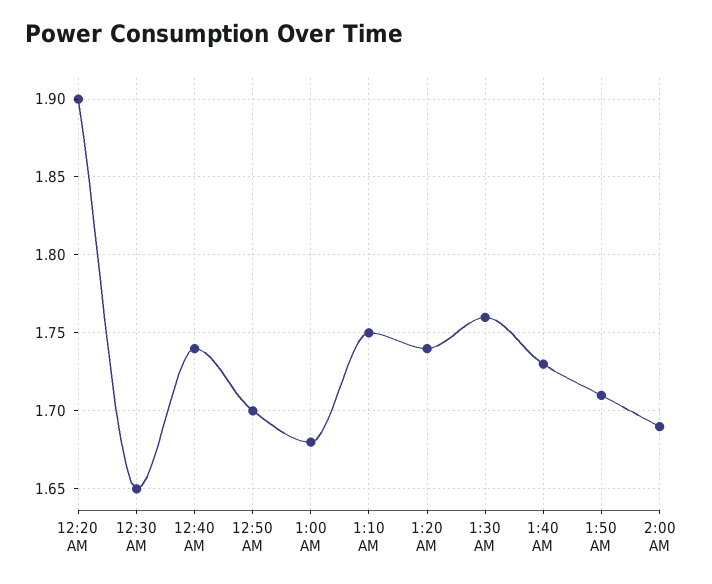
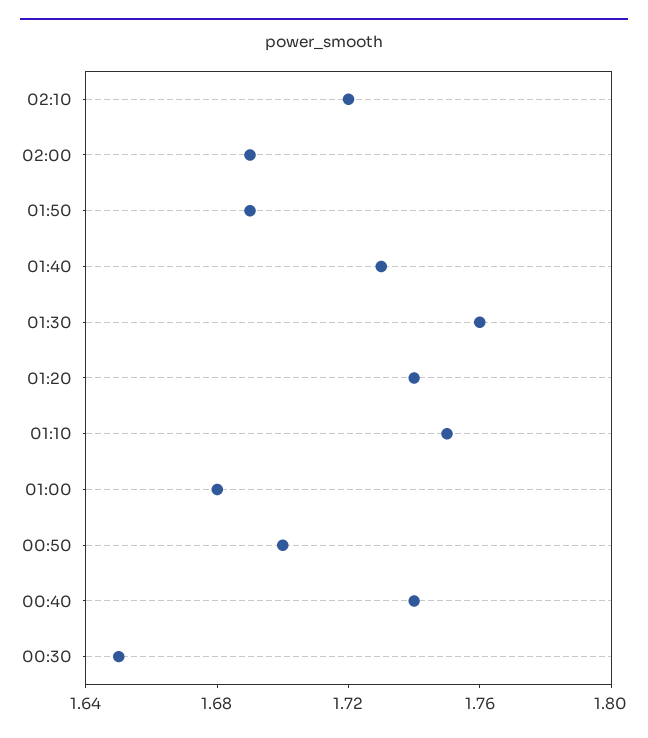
12:20 AM: 1.9 -> none
1:50 AM: 1.71 -> 1.69
02:10: none -> 1.72

